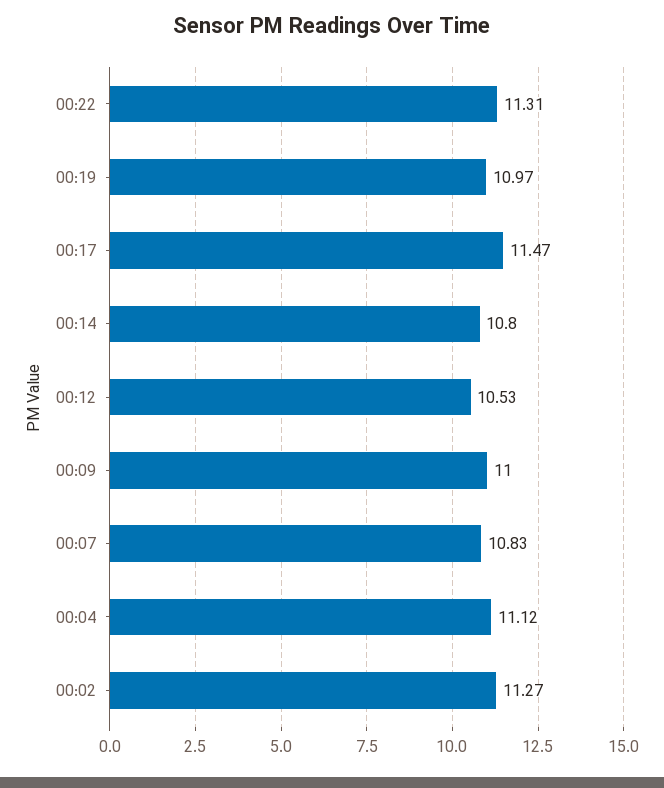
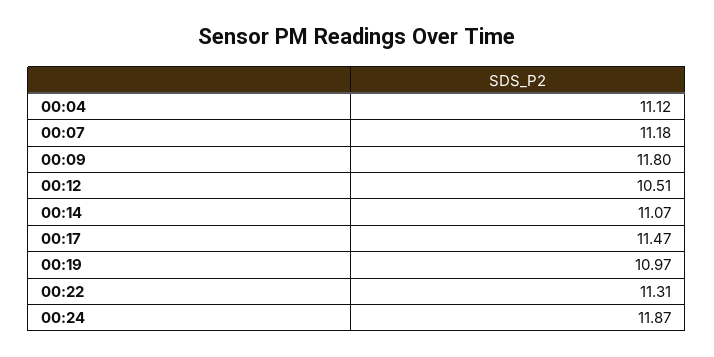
00:14: 10.8 -> 11.07
00:12: 10.53 -> 10.51
00:09: 11 -> 11.8
00:07: 10.83 -> 11.18
00:02: 11.27 -> none
00:24: none -> 11.87

